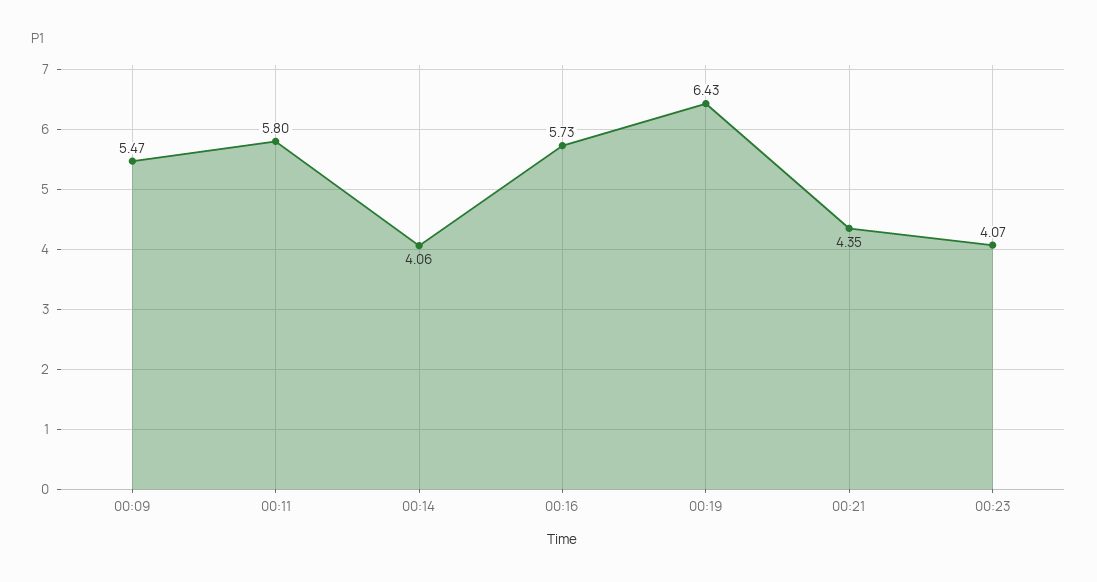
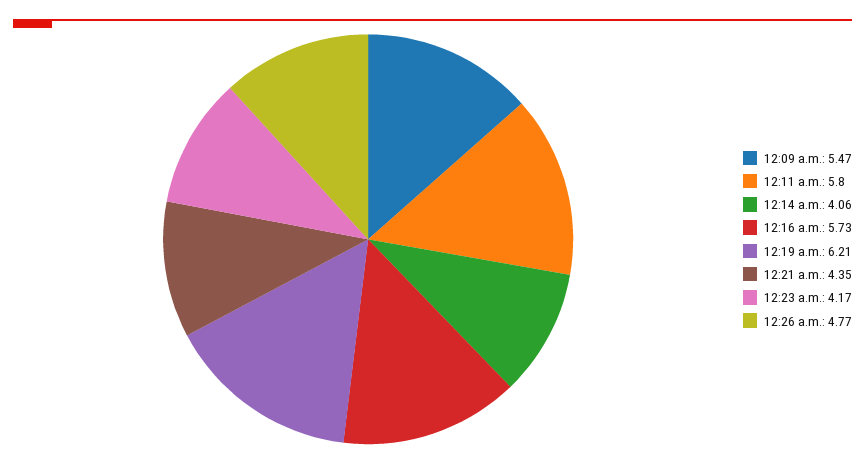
00:19: 6.43 -> 6.21
00:23: 4.07 -> 4.17
12:26 a.m.: none -> 4.77

